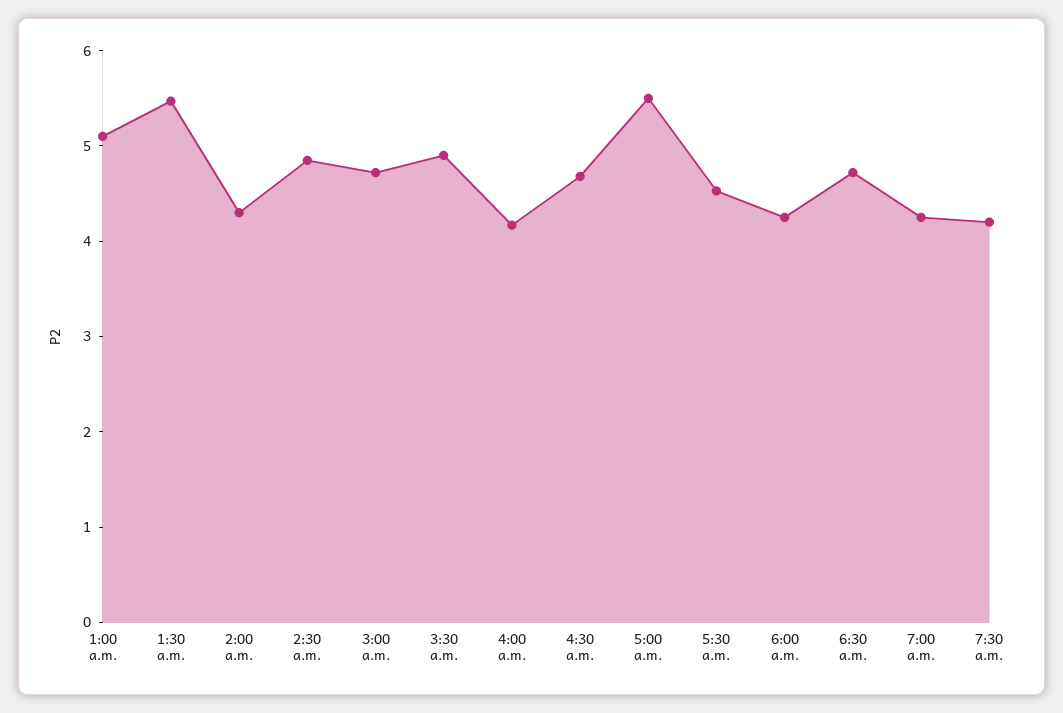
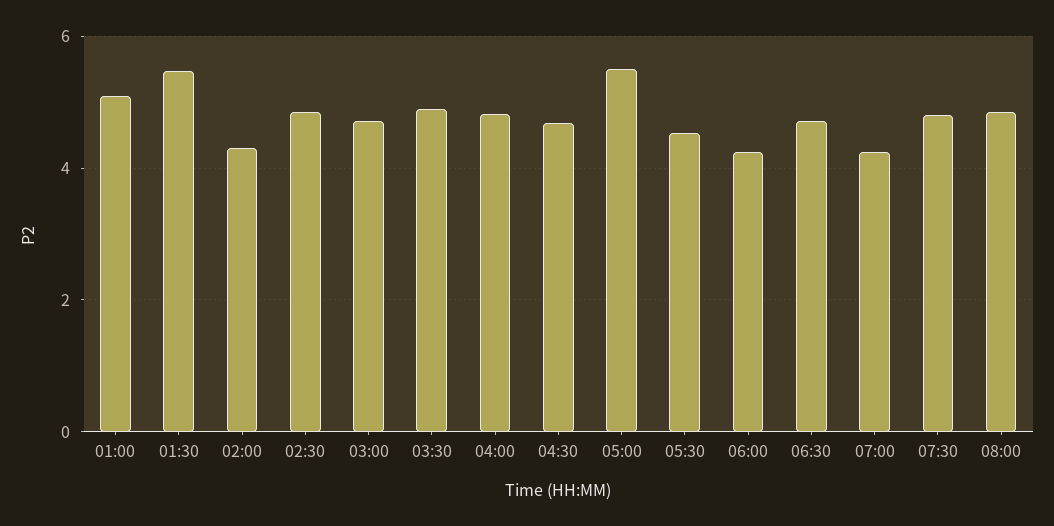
4:00 a.m.: 4.2 -> 4.8
7:30 a.m.: 4.2 -> 4.8
08:00: none -> 4.8

